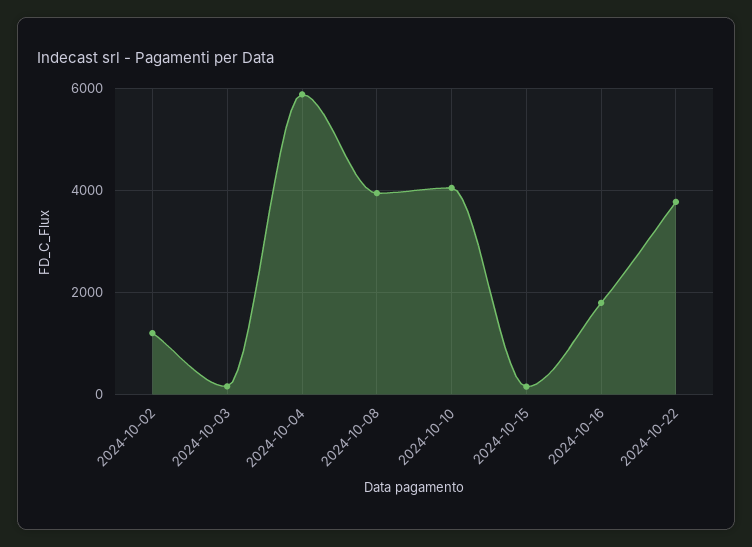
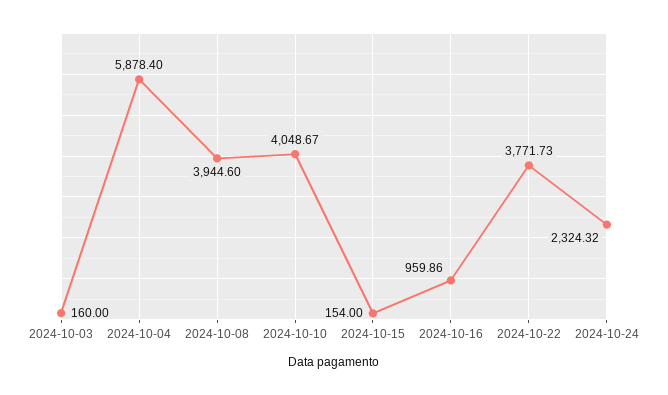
2024-10-02: 1200 -> none
2024-10-16: 1800 -> 959.86
2024-10-24: none -> 2324.32

